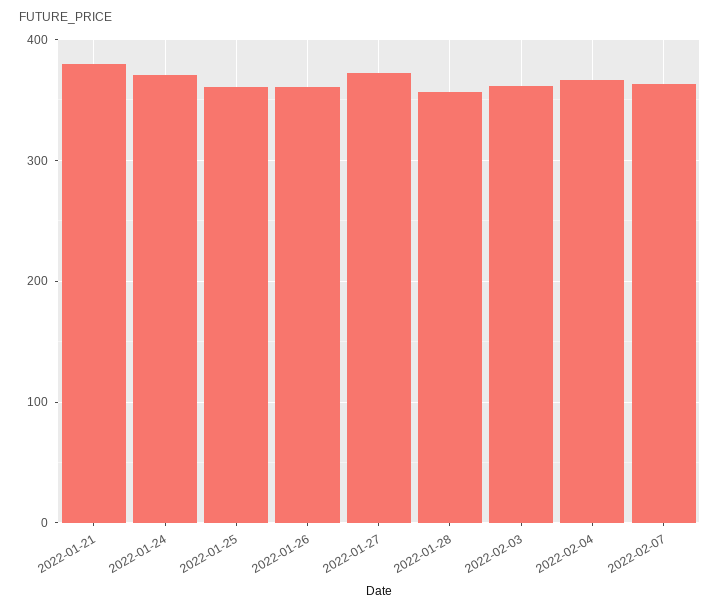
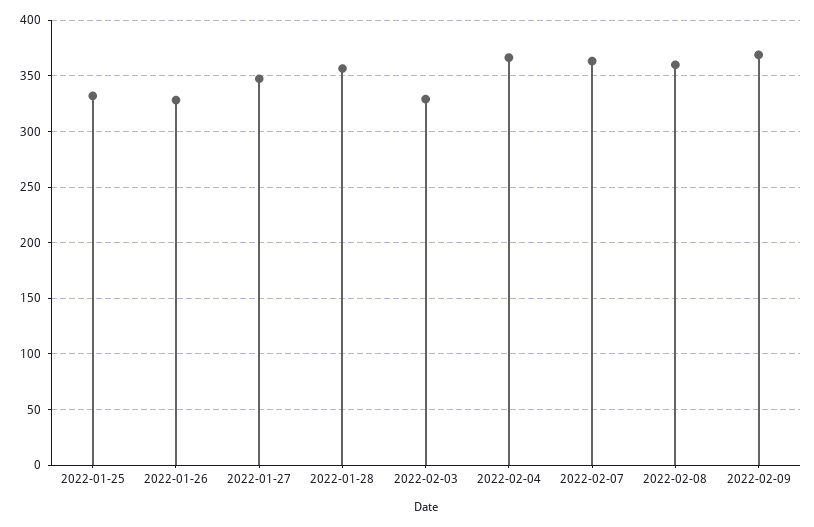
2022-01-21: 380 -> none
2022-01-24: 370 -> none
2022-01-25: 360 -> 330
2022-01-26: 360 -> 330
2022-01-27: 370 -> 350
2022-02-03: 360 -> 330
2022-02-08: none -> 360
2022-02-09: none -> 370

